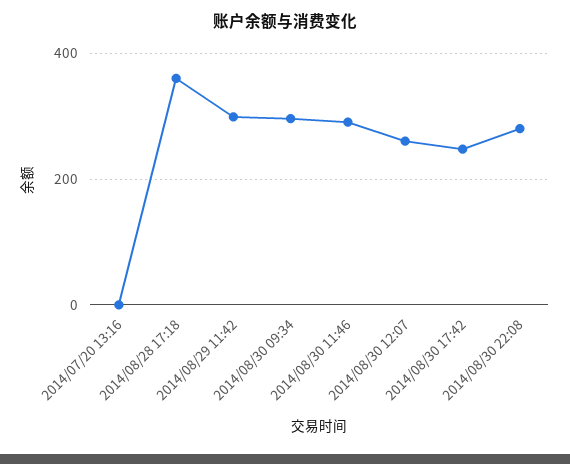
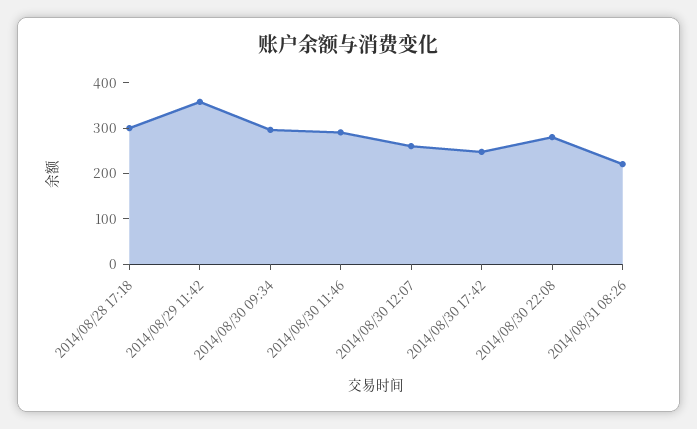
2014/07/20 13:16: 0 -> none
2014/08/28 17:18: 360 -> 300
2014/08/29 11:42: 300 -> 360
2014/08/31 08:26: none -> 220

